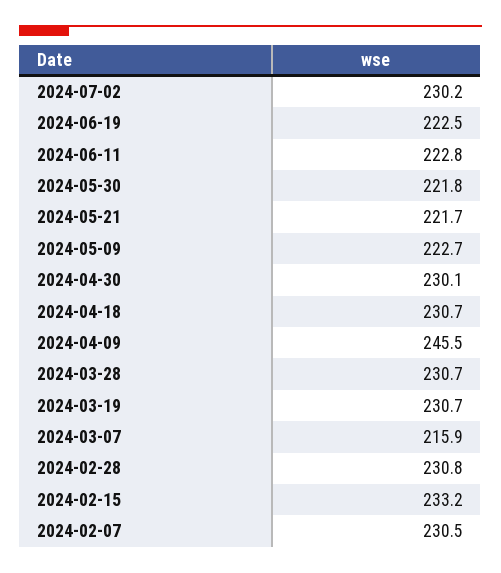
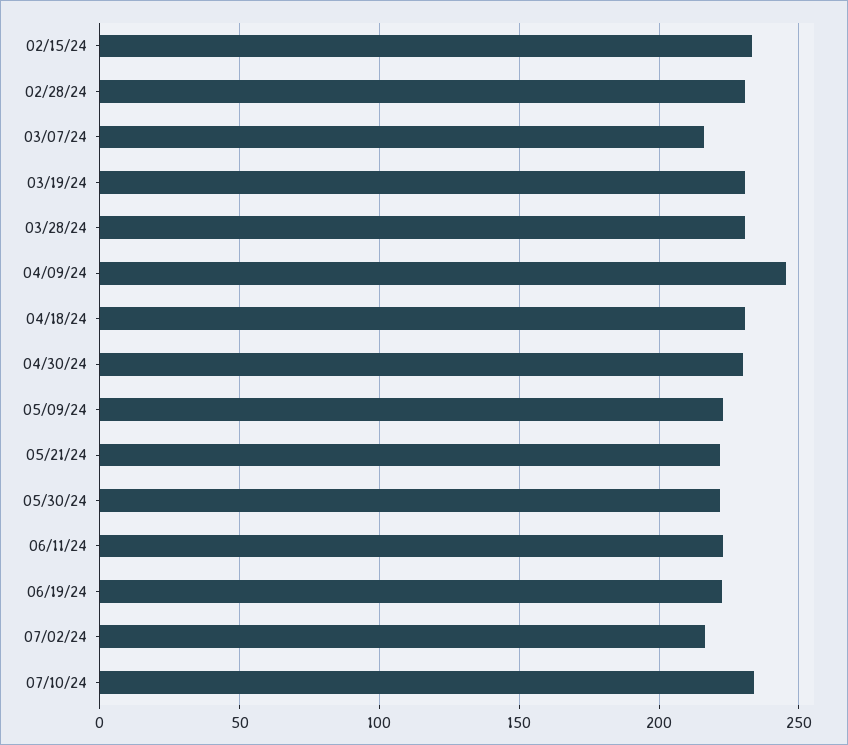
2024-07-02: 230.2 -> 215
2024-02-07: 230.5 -> none
07/10/24: none -> 235

